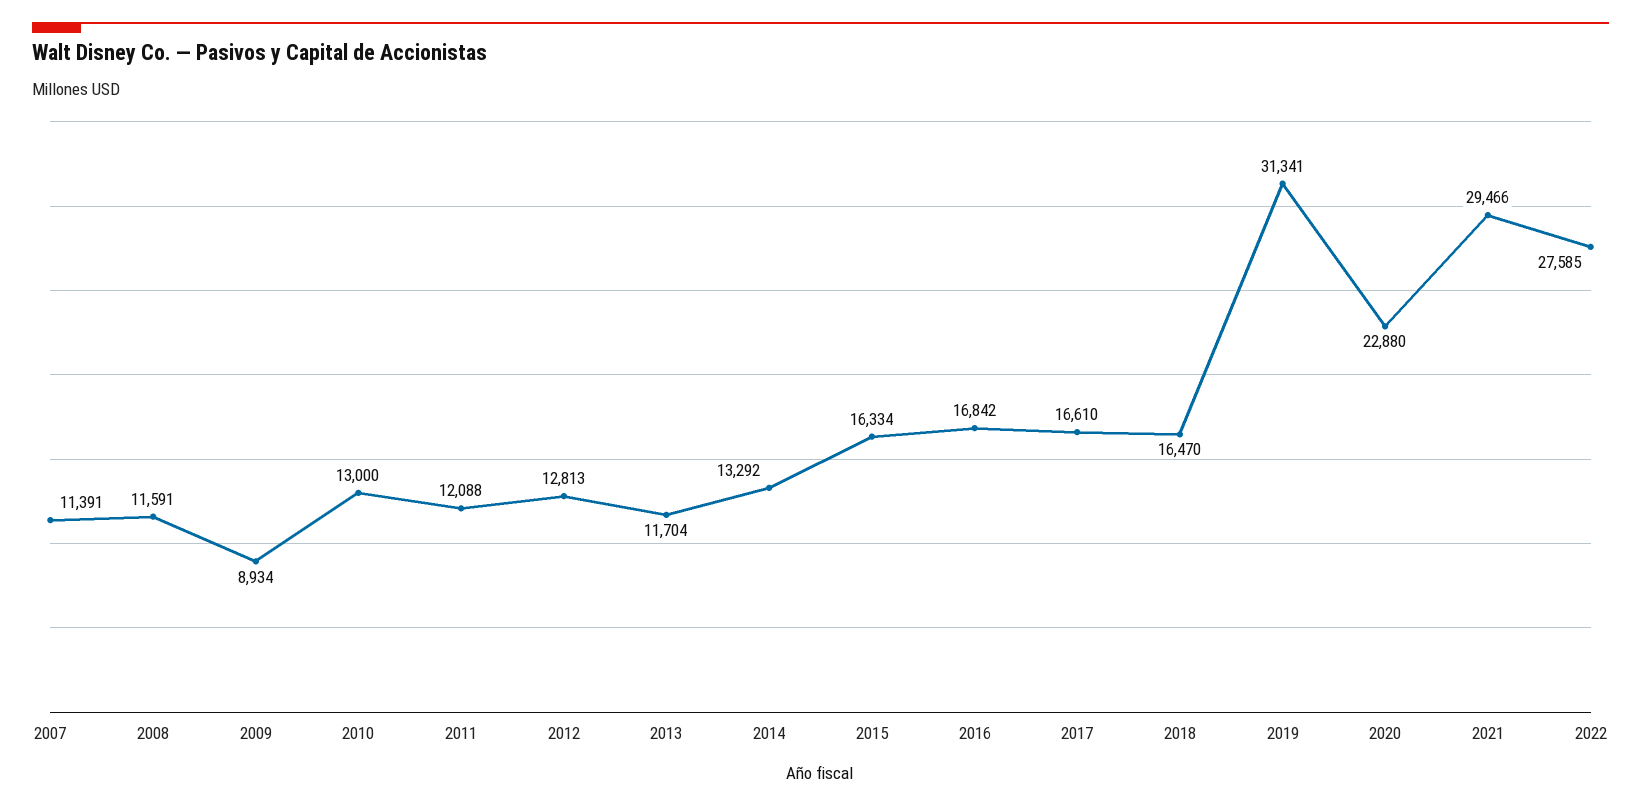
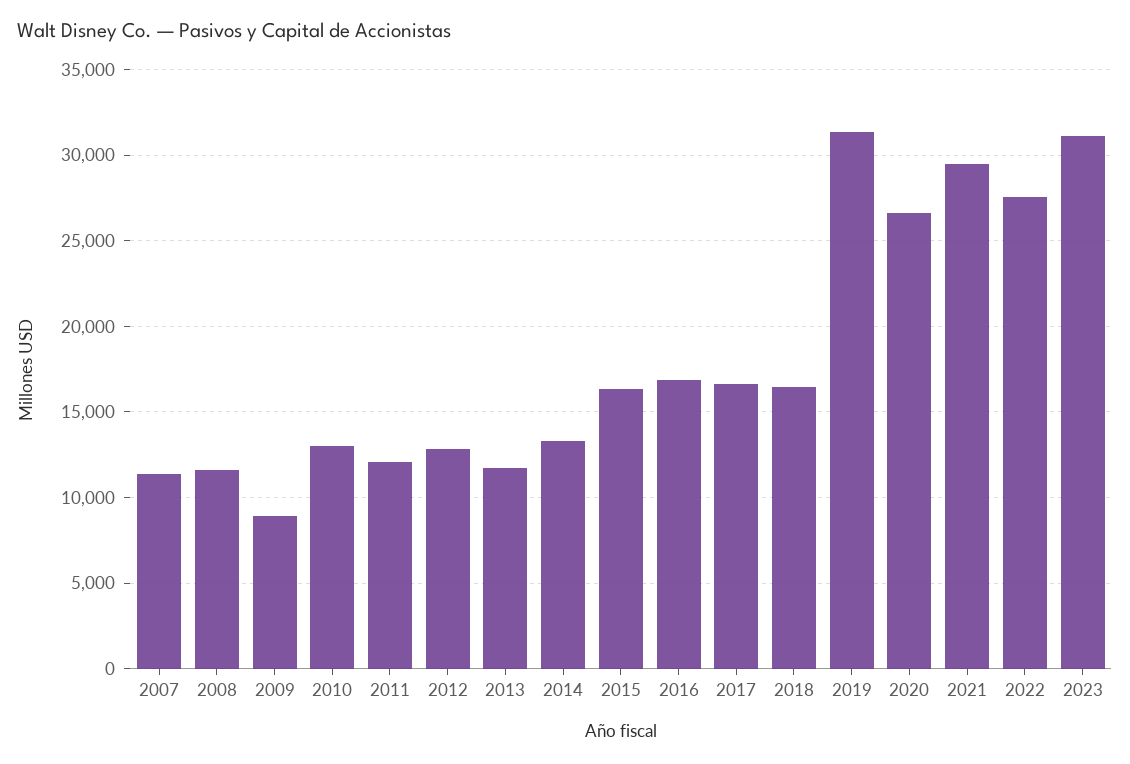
2020: 22880 -> 26500
2023: none -> 31000

